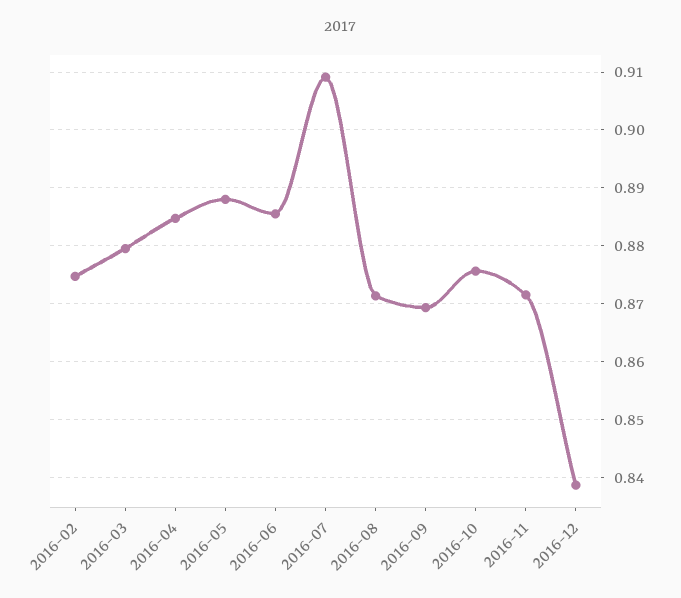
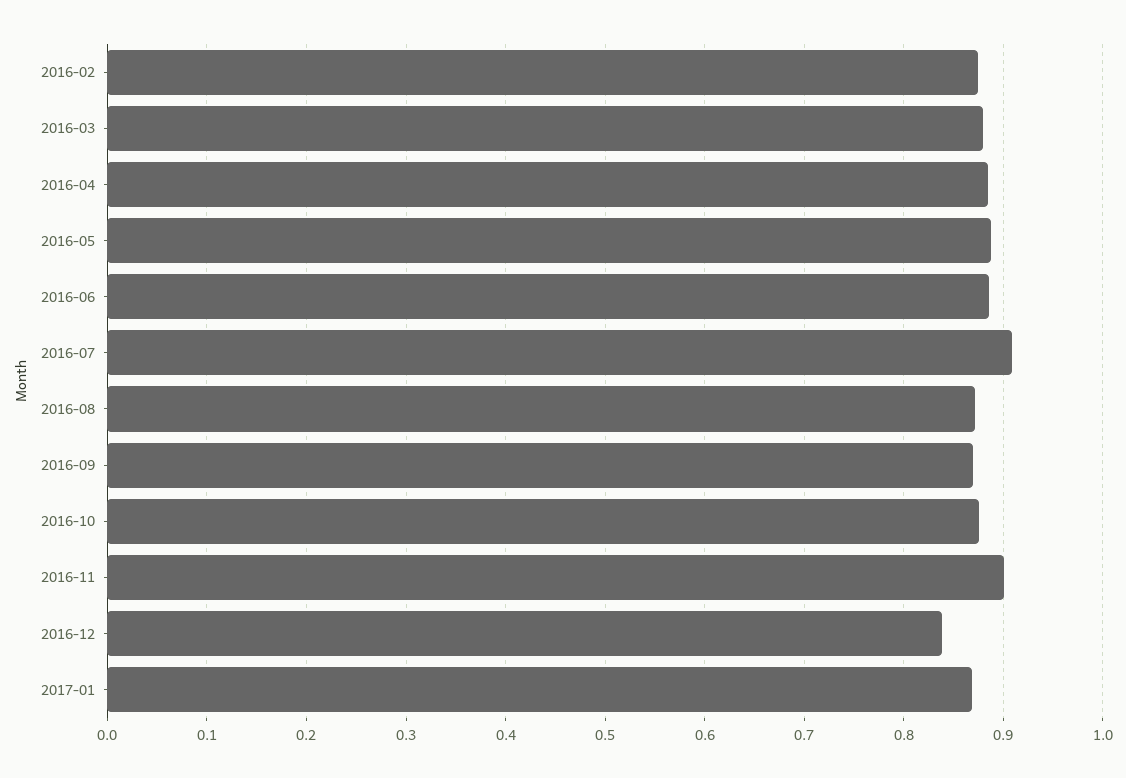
2016-11: 0.872 -> 0.9
2017-01: none -> 0.87

